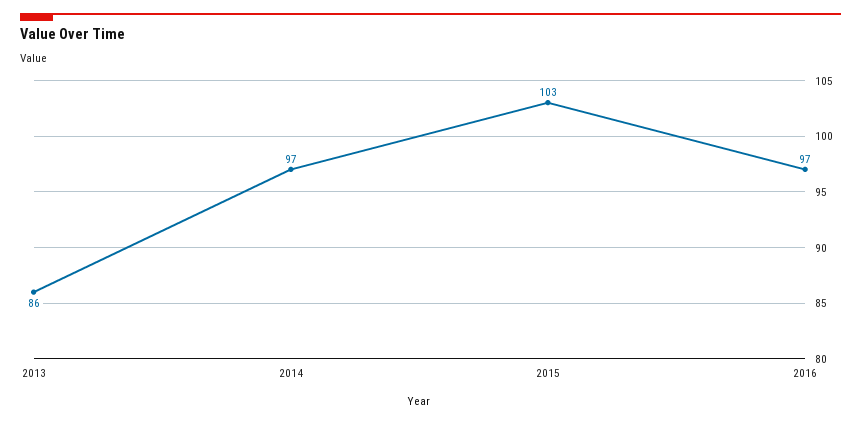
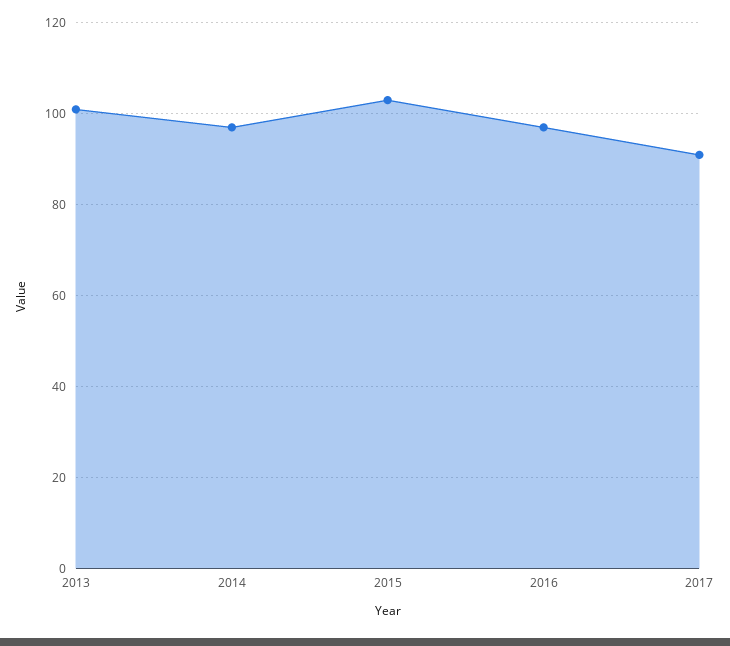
2013: 86 -> 100
2017: none -> 90

